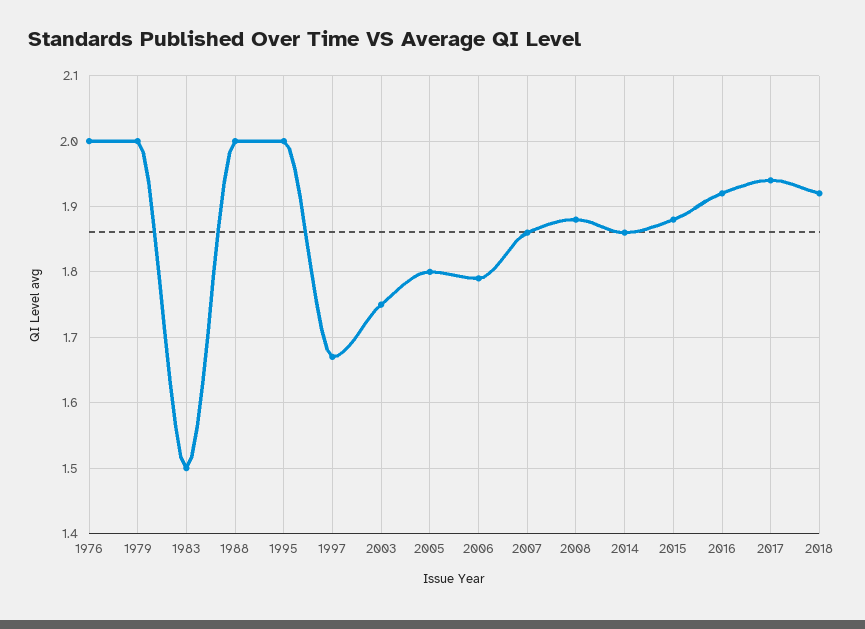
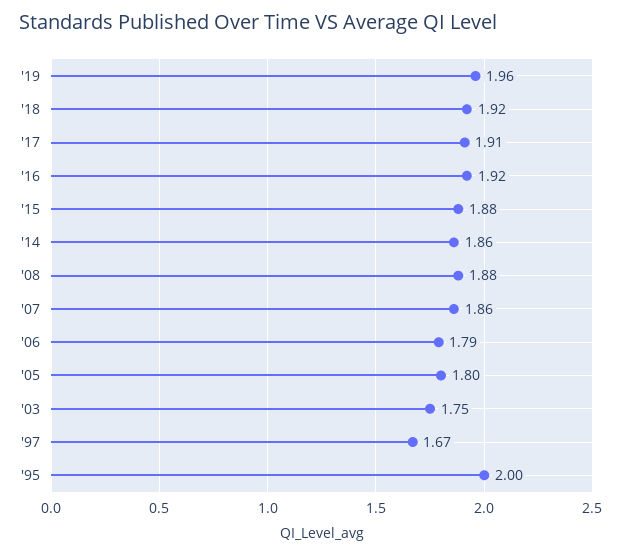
1976: 2 -> none
1979: 2 -> none
1983: 1.5 -> none
1988: 2 -> none
2017: 1.94 -> 1.91
'19: none -> 1.96

